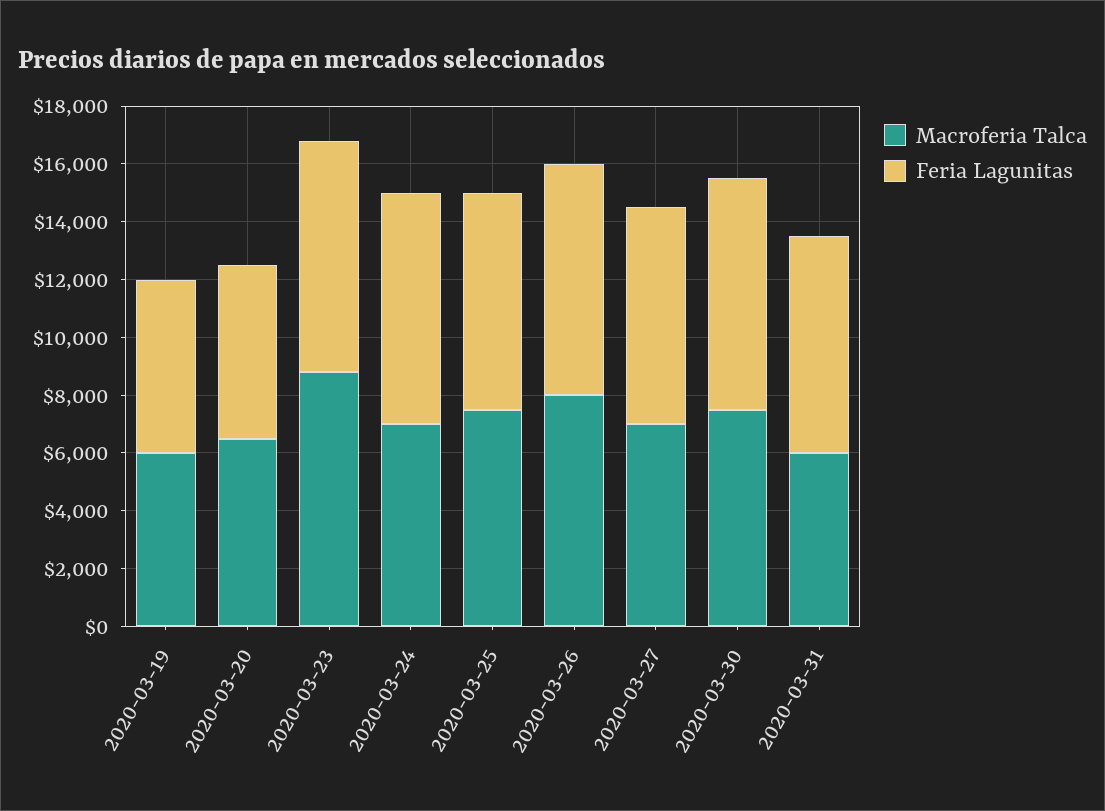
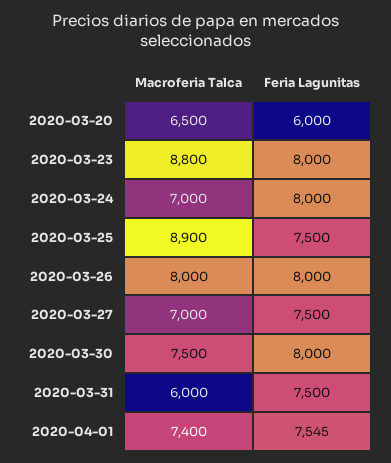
Macroferia Talca, 2020-03-19: 6000 -> none
Feria Lagunitas, 2020-03-19: 6000 -> none
Macroferia Talca, 2020-03-25: 7500 -> 8900
Macroferia Talca, 2020-04-01: none -> 7400
Feria Lagunitas, 2020-04-01: none -> 7545

